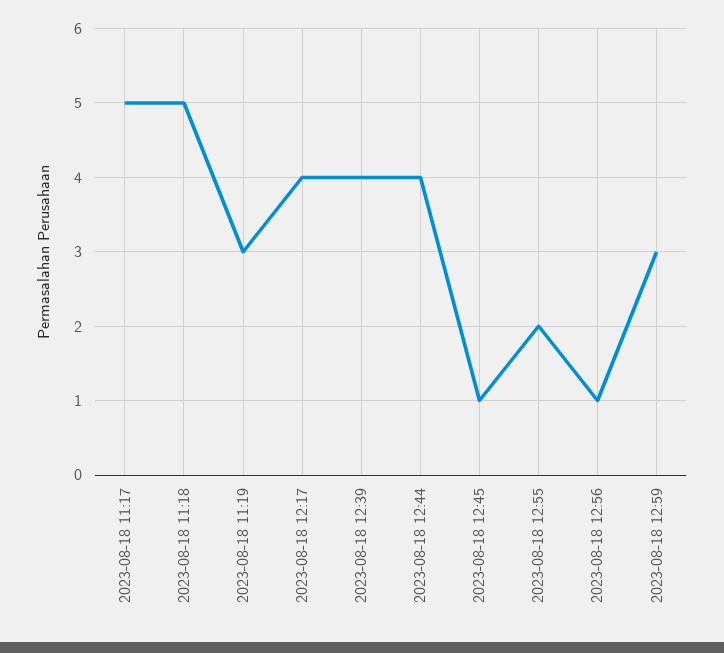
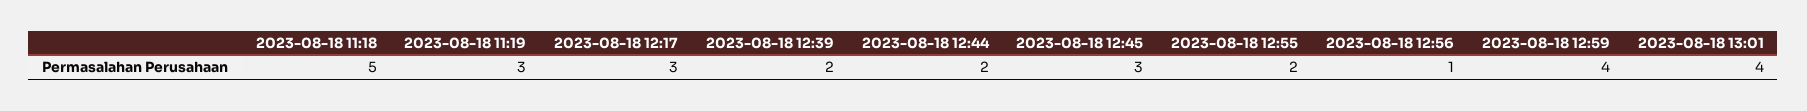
2023-08-18 11:17: 5 -> none
2023-08-18 12:17: 4 -> 3
2023-08-18 12:39: 4 -> 2
2023-08-18 12:44: 4 -> 2
2023-08-18 12:45: 1 -> 3
2023-08-18 12:59: 3 -> 4
2023-08-18 13:01: none -> 4

